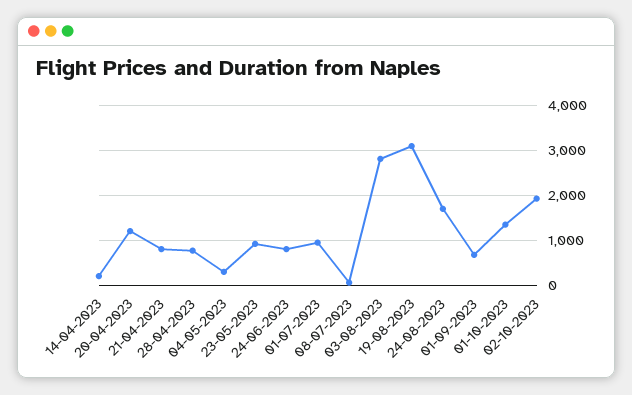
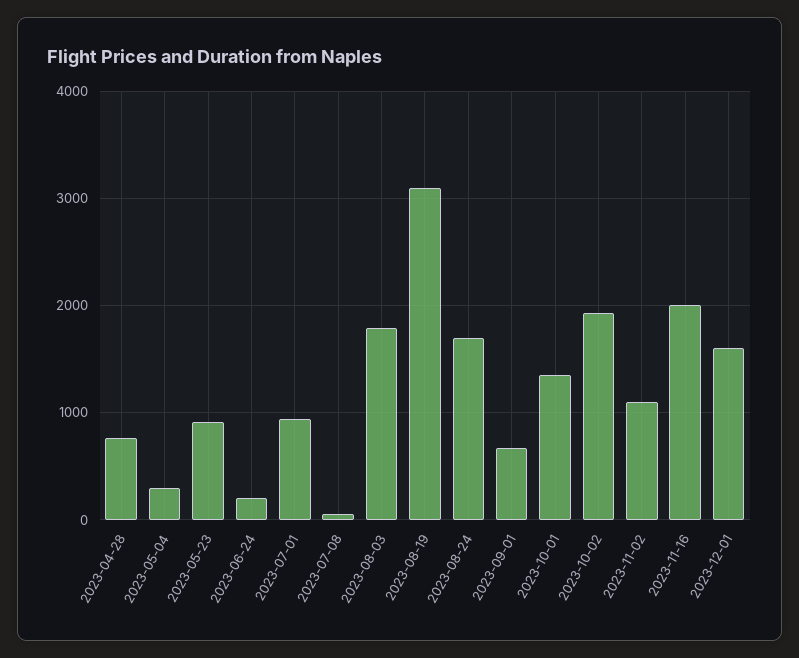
14-04-2023: 200 -> none
20-04-2023: 1200 -> none
21-04-2023: 800 -> none
24-06-2023: 800 -> 200
03-08-2023: 2800 -> 1800
2023-11-02: none -> 1100
2023-11-16: none -> 2000
2023-12-01: none -> 1600

